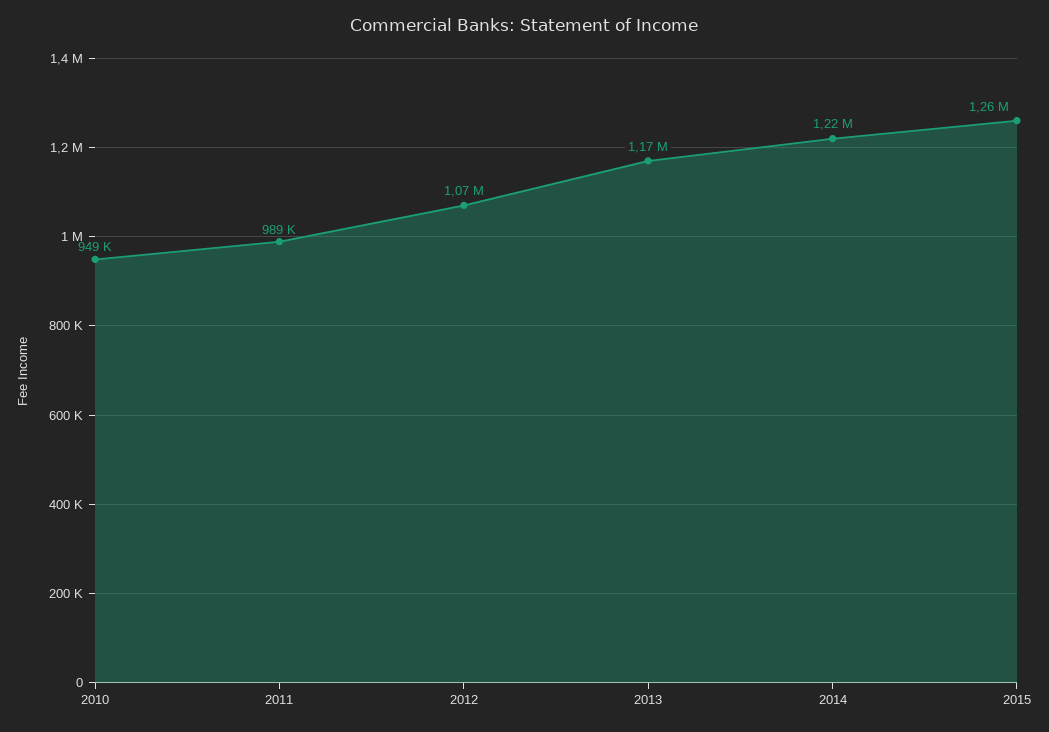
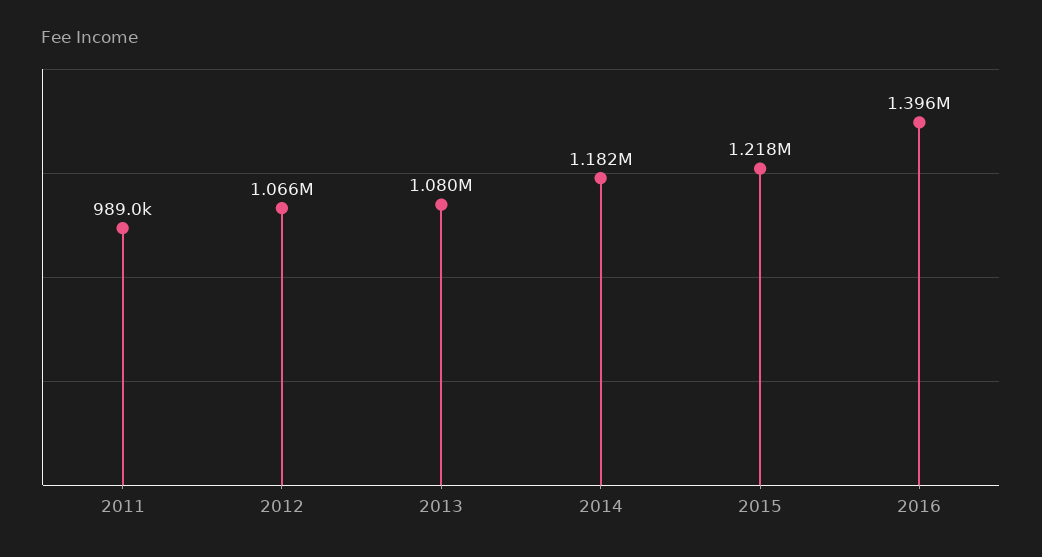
2010: 949000 -> none
2013: 1170000 -> 1080000
2014: 1220000 -> 1182000
2015: 1260000 -> 1218000
2016: none -> 1396000

